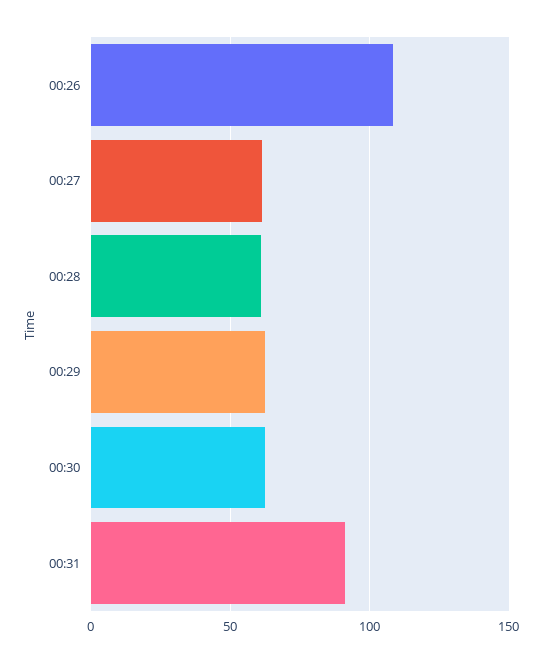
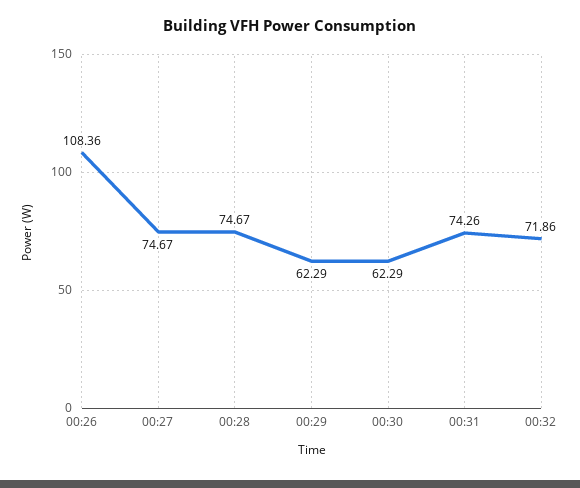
00:27: 60 -> 74.67
00:28: 60 -> 74.67
00:31: 90 -> 74.26
00:32: none -> 71.86

